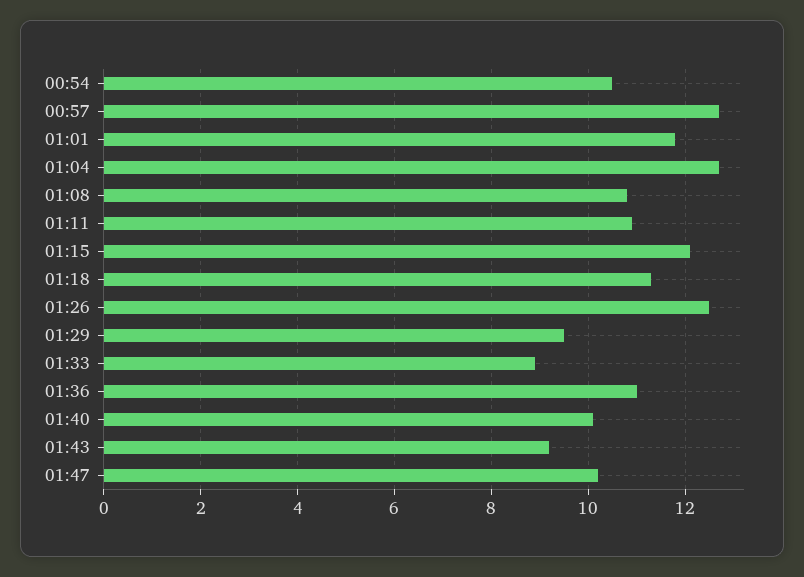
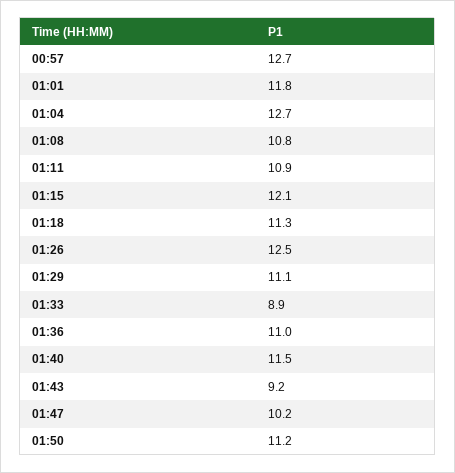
00:54: 10.5 -> none
01:29: 9.5 -> 11.1
01:40: 10 -> 11.5
01:50: none -> 11.2

